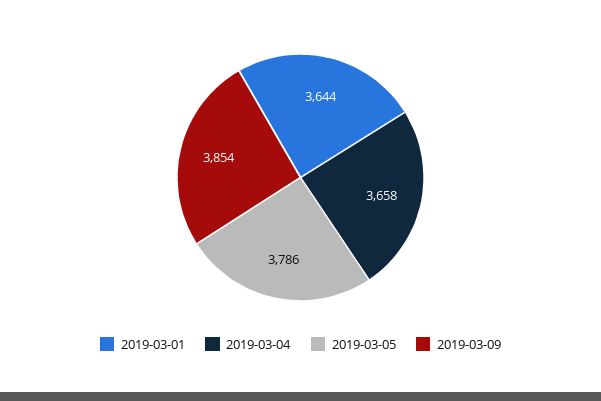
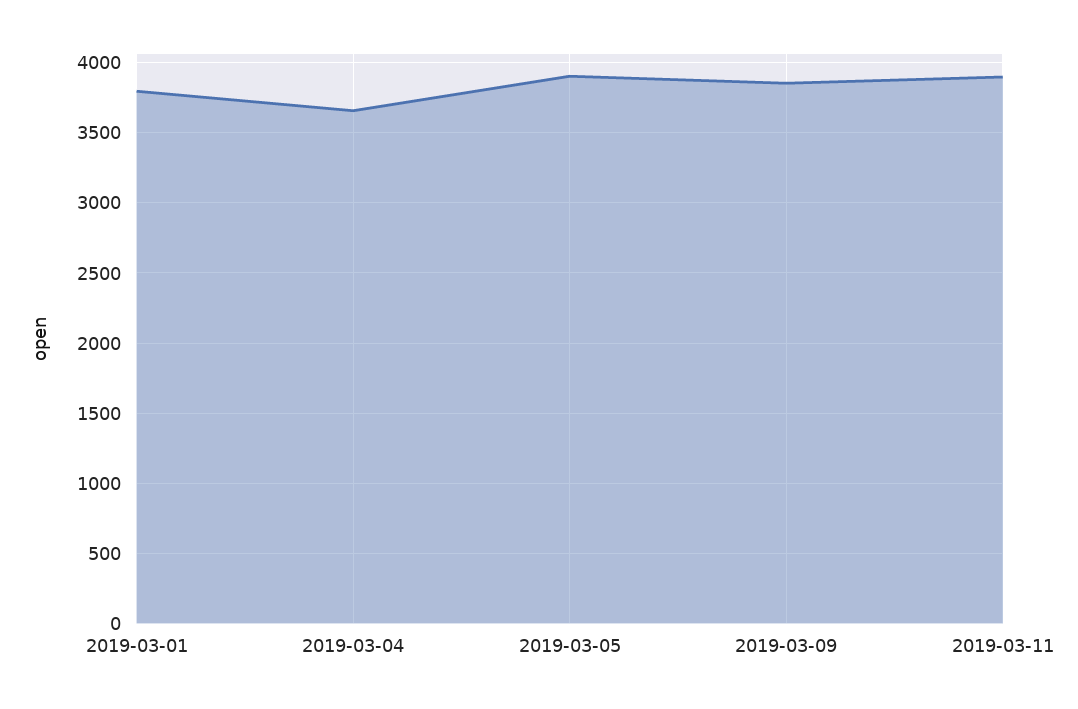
2019-03-01: 3644 -> 3800
2019-03-05: 3786 -> 3900
2019-03-11: none -> 3900

